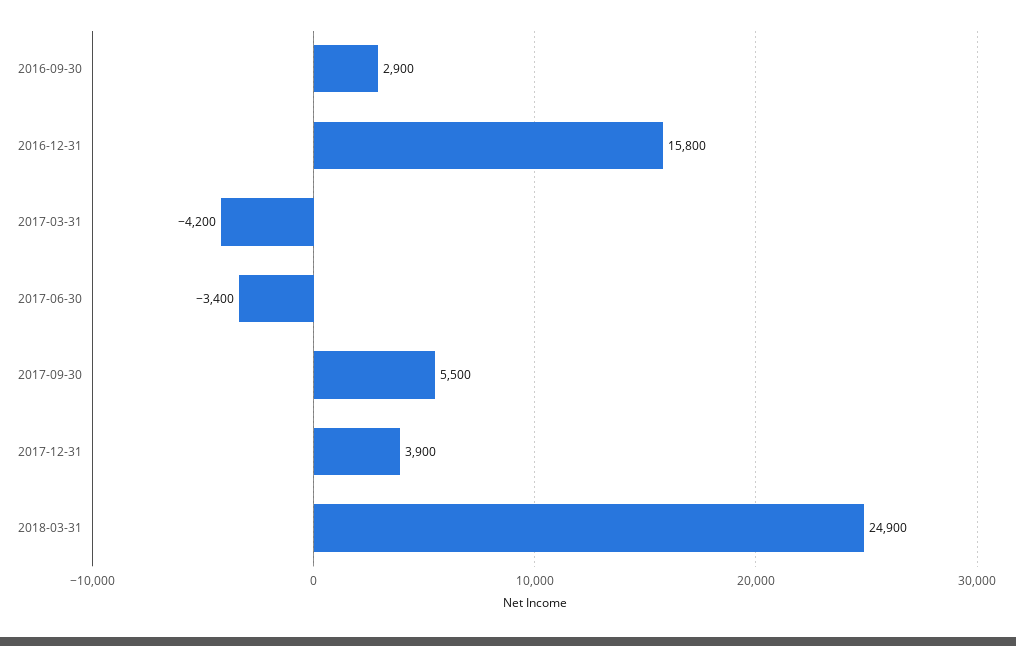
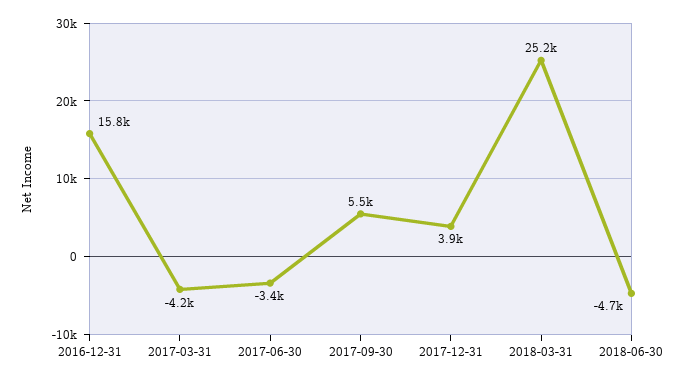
2016-09-30: 2900 -> none
2018-03-31: 24900 -> 25200
2018-06-30: none -> -4700

